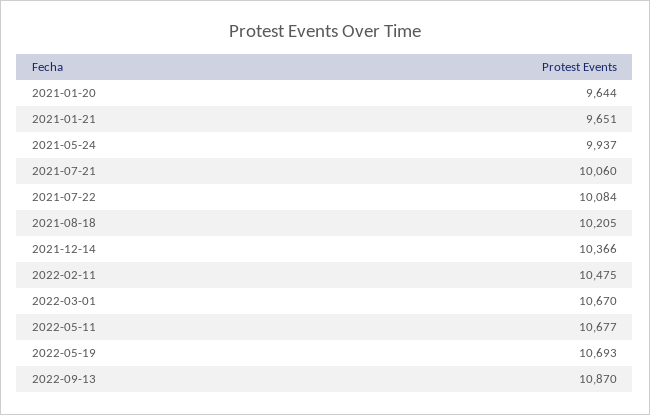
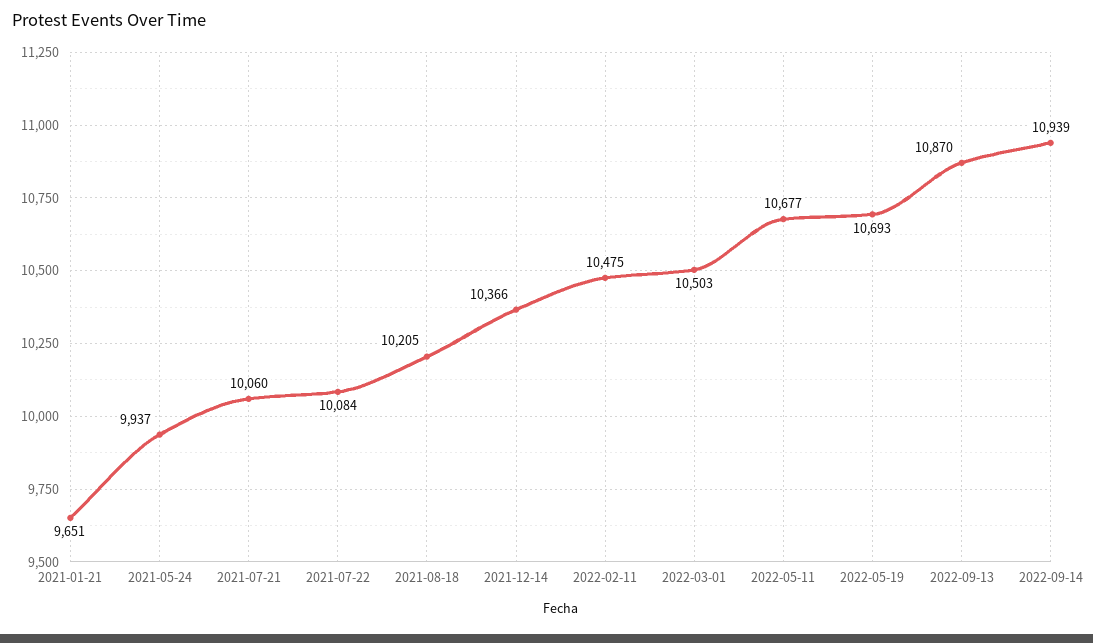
2021-01-20: 9644 -> none
2022-03-01: 10670 -> 10503
2022-09-14: none -> 10939

